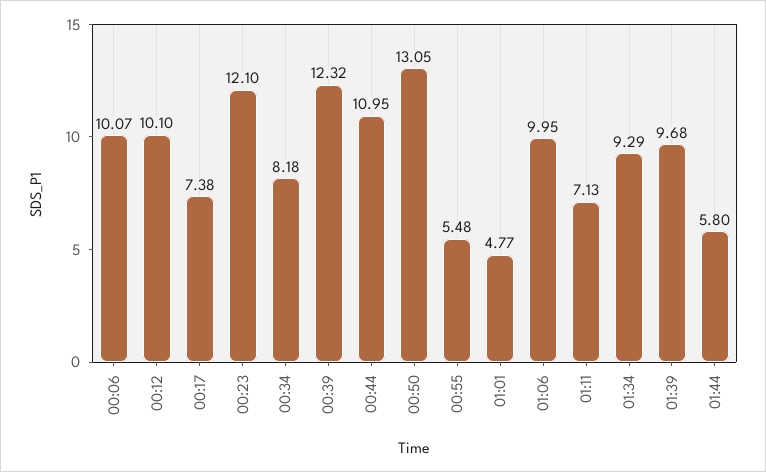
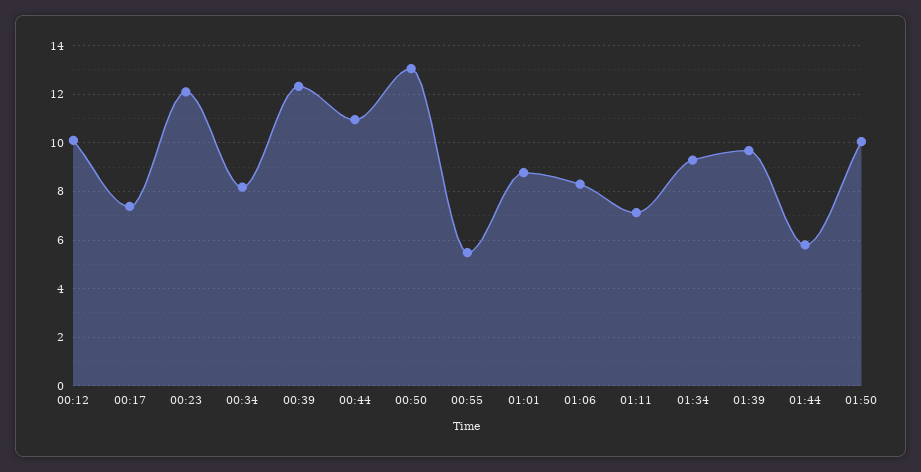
00:06: 10.07 -> none
01:01: 4.77 -> 8.75
01:06: 9.95 -> 8.25
01:50: none -> 10

